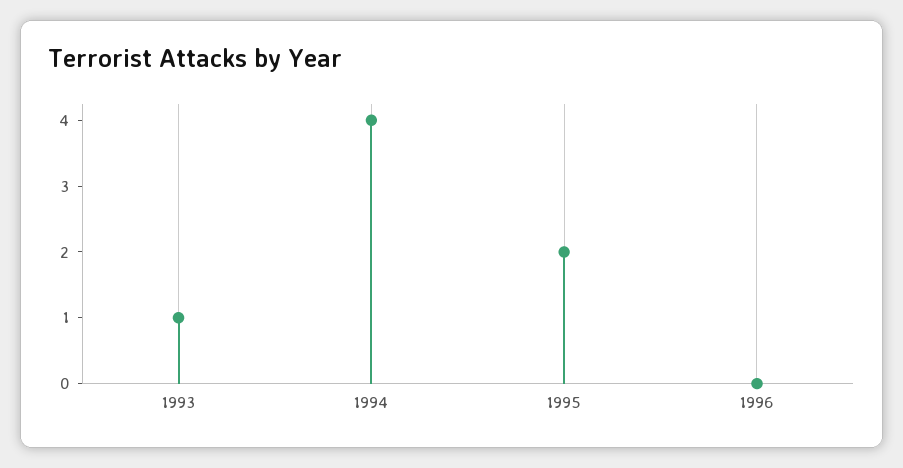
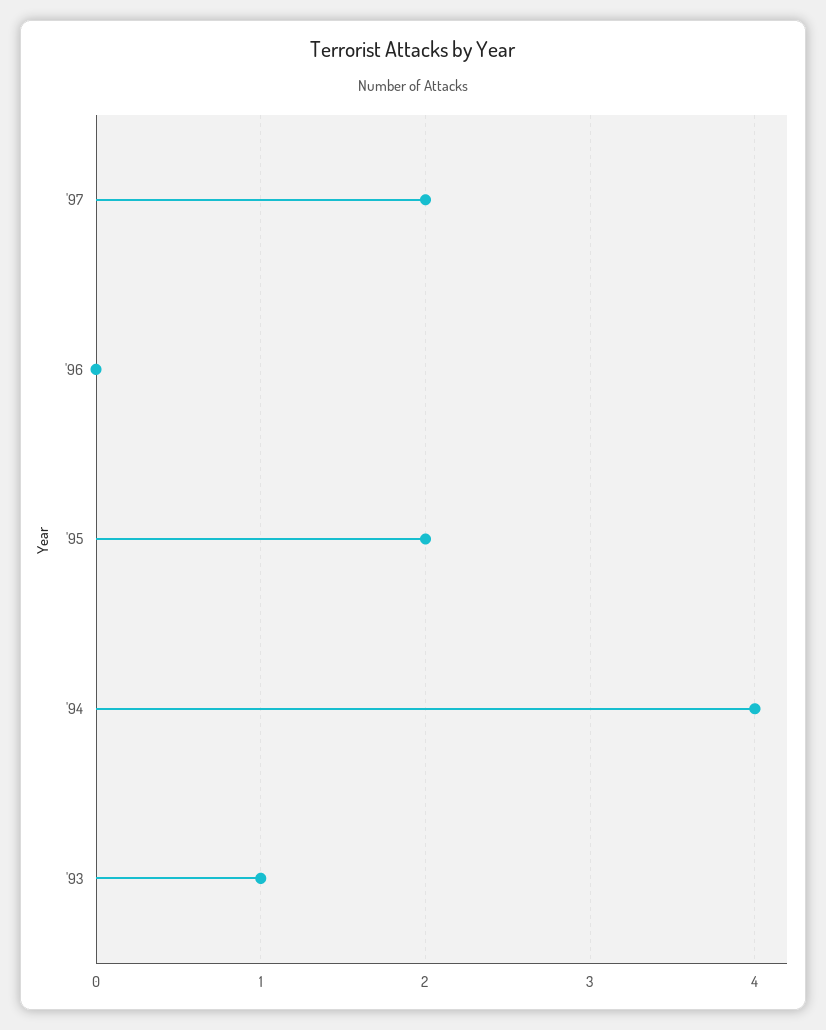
'97: none -> 2

